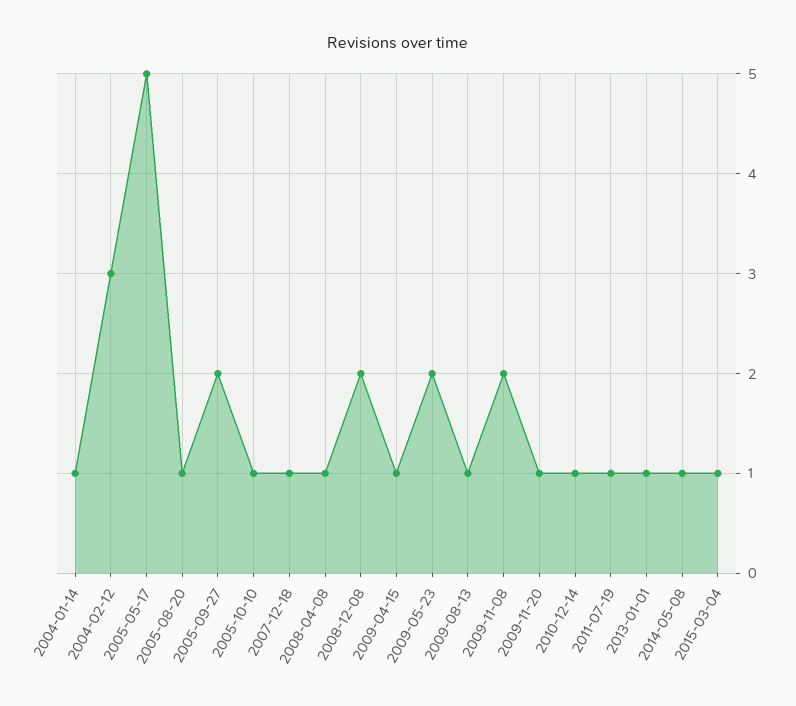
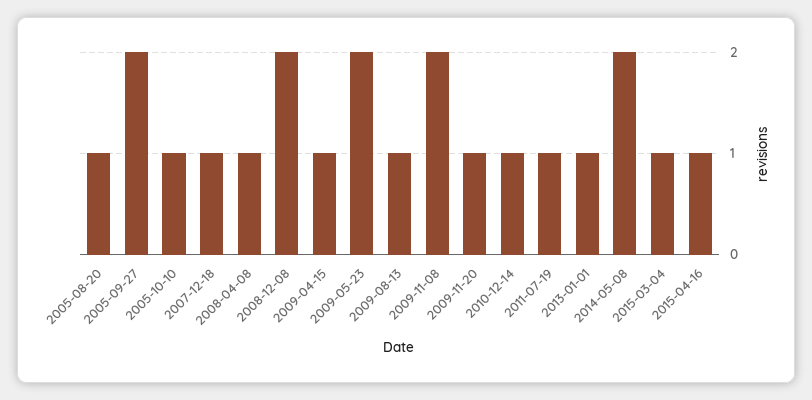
2004-01-14: 1 -> none
2004-02-12: 3 -> none
2005-05-17: 5 -> none
2014-05-08: 1 -> 2
2015-04-16: none -> 1

